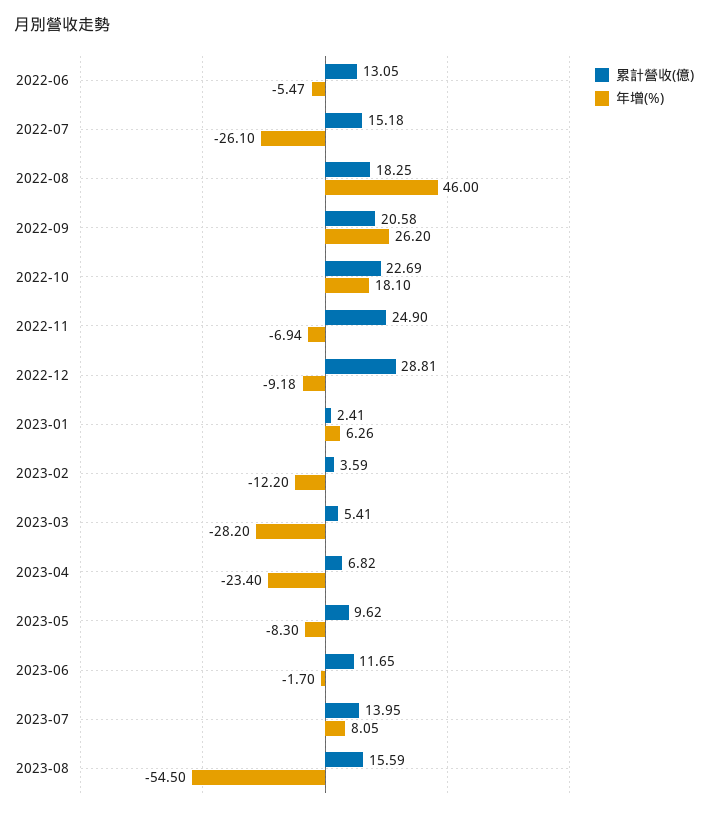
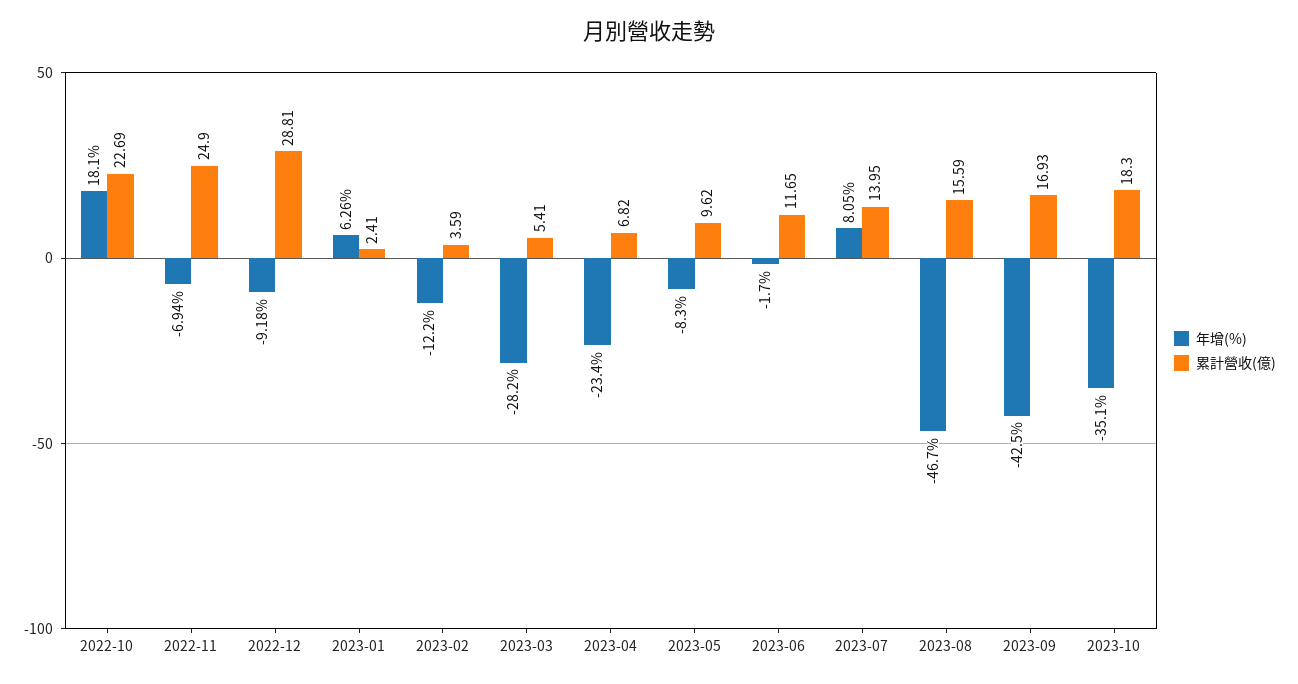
累計營收(億), 2022-06: 13.05 -> none
年增(%), 2022-06: -5.47 -> none
累計營收(億), 2022-07: 15.18 -> none
年增(%), 2022-07: -26.1 -> none
累計營收(億), 2022-08: 18.25 -> none
年增(%), 2022-08: 46 -> none
累計營收(億), 2022-09: 20.58 -> none
年增(%), 2022-09: 26.2 -> none
年增(%), 2023-08: -54.5 -> -46.7
年增(%), 2023-09: none -> -42.5
累計營收(億), 2023-09: none -> 16.93
年增(%), 2023-10: none -> -35.1
累計營收(億), 2023-10: none -> 18.3

